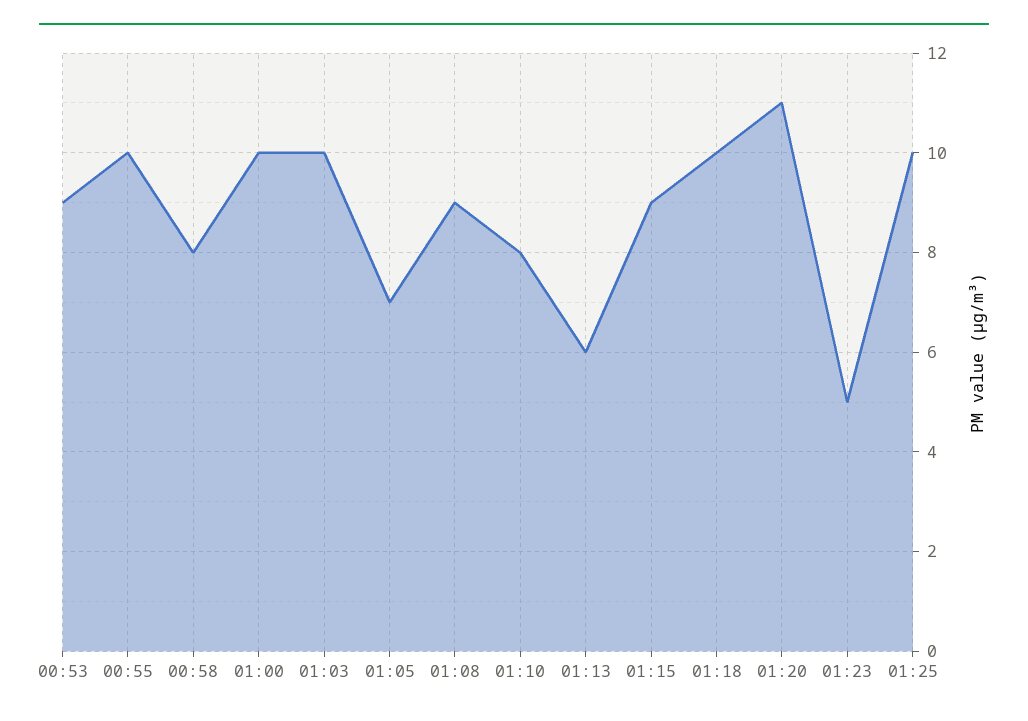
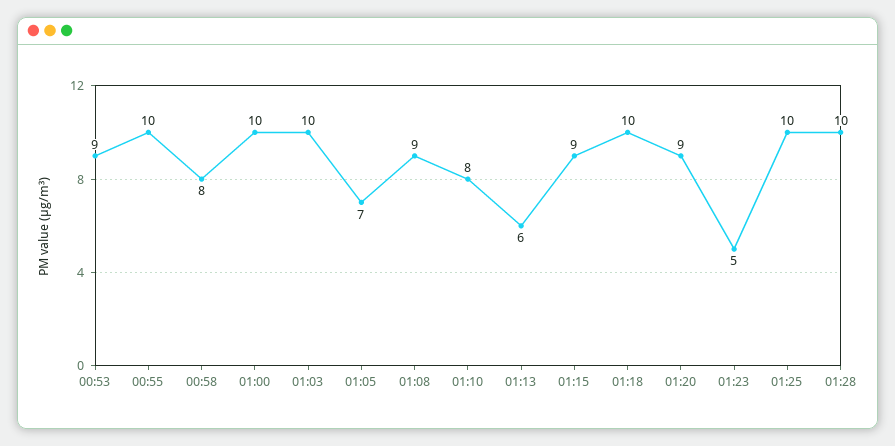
01:20: 11 -> 9
01:28: none -> 10

